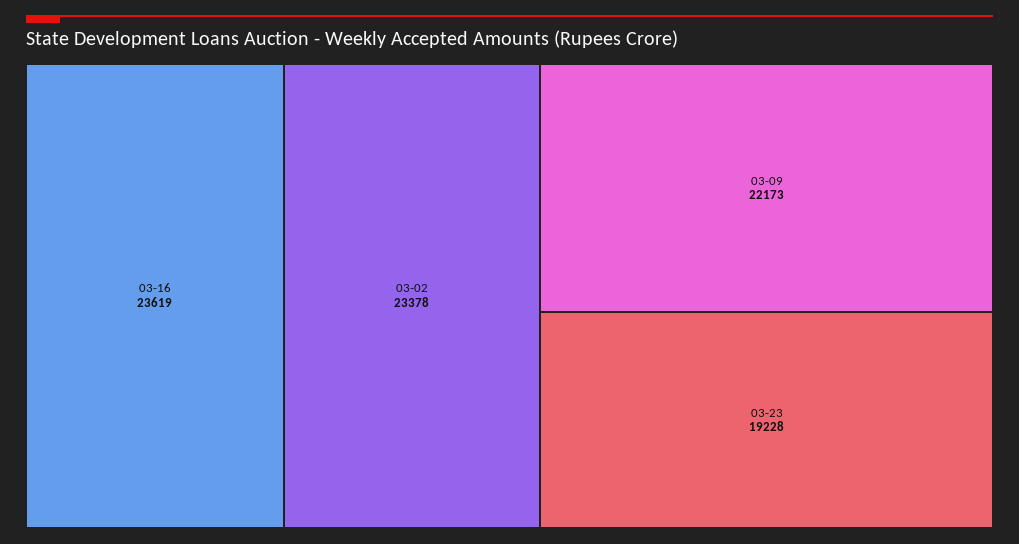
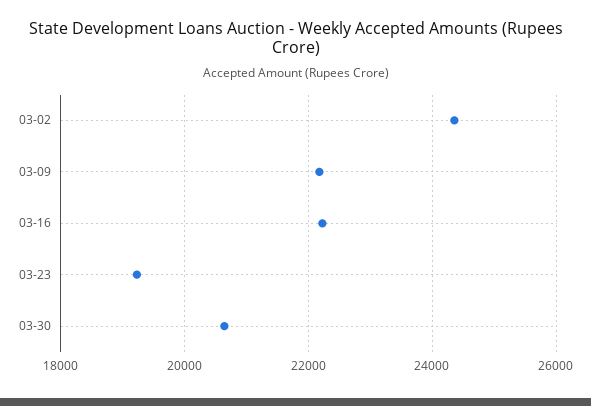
03-16: 23619 -> 22200
03-02: 23378 -> 24400
03-30: none -> 20600

